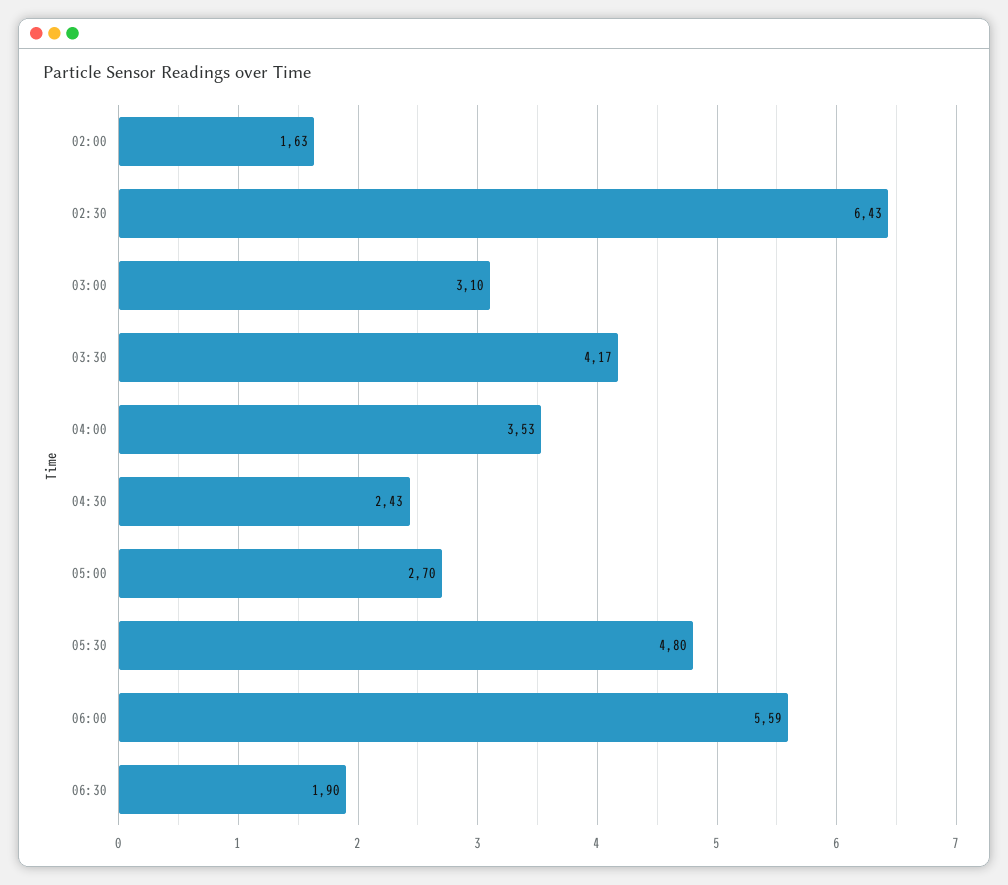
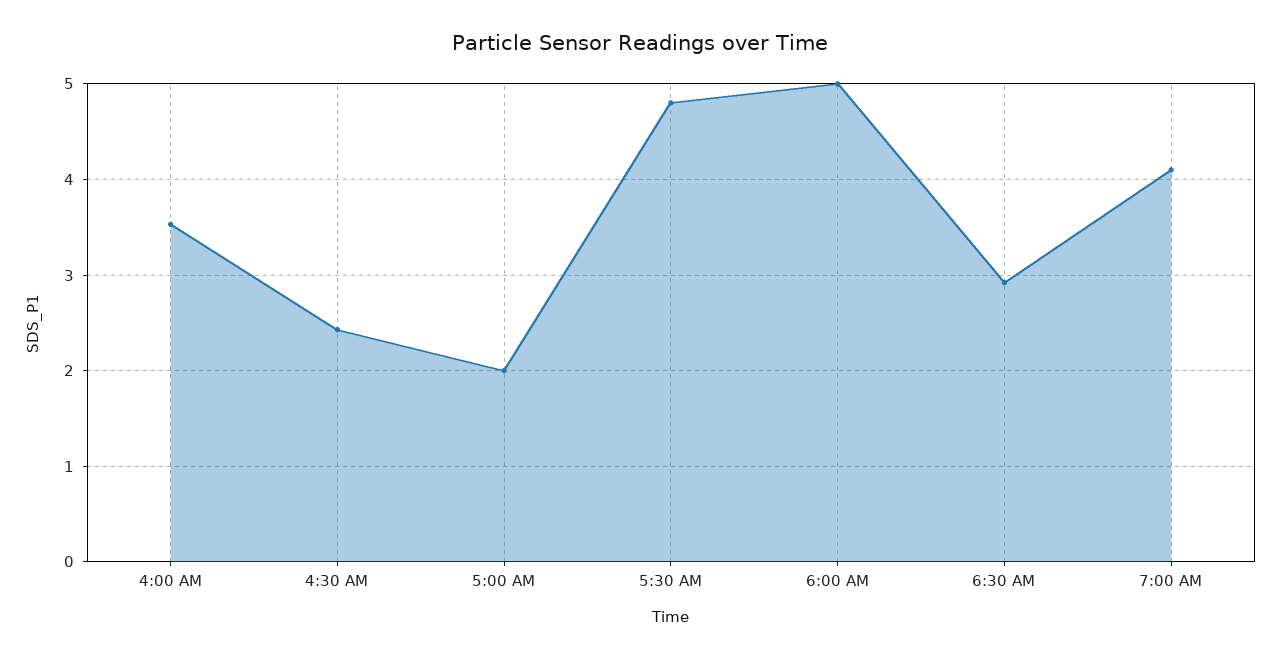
02:00: 1.63 -> none
02:30: 6.43 -> none
03:00: 3.1 -> none
03:30: 4.17 -> none
05:00: 2.7 -> 2
06:00: 5.59 -> 5
06:30: 1.9 -> 2.9
7:00 AM: none -> 4.1

